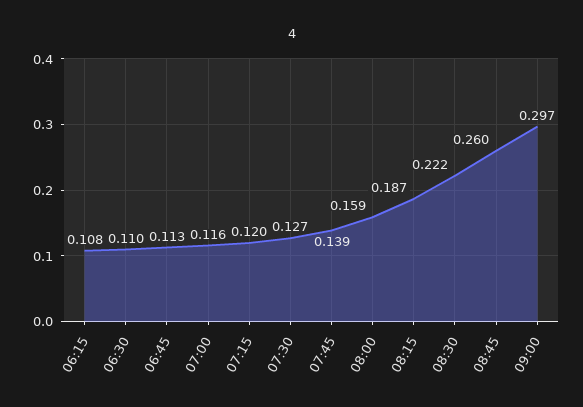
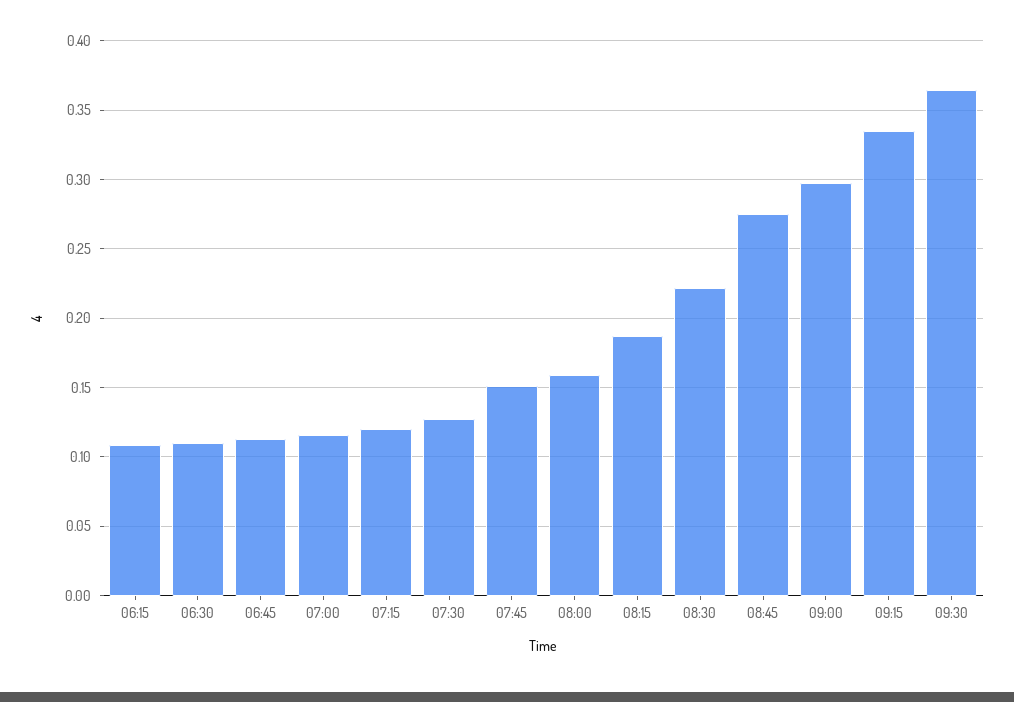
07:45: 0.139 -> 0.15
08:45: 0.26 -> 0.275
09:15: none -> 0.335
09:30: none -> 0.365

